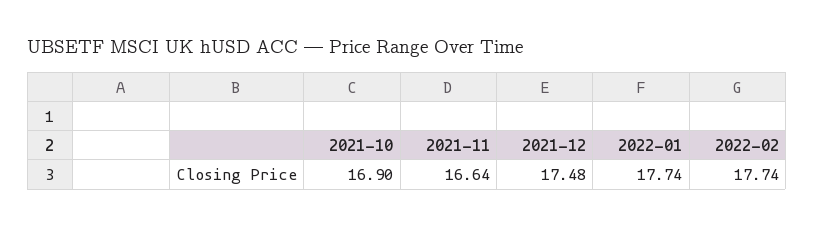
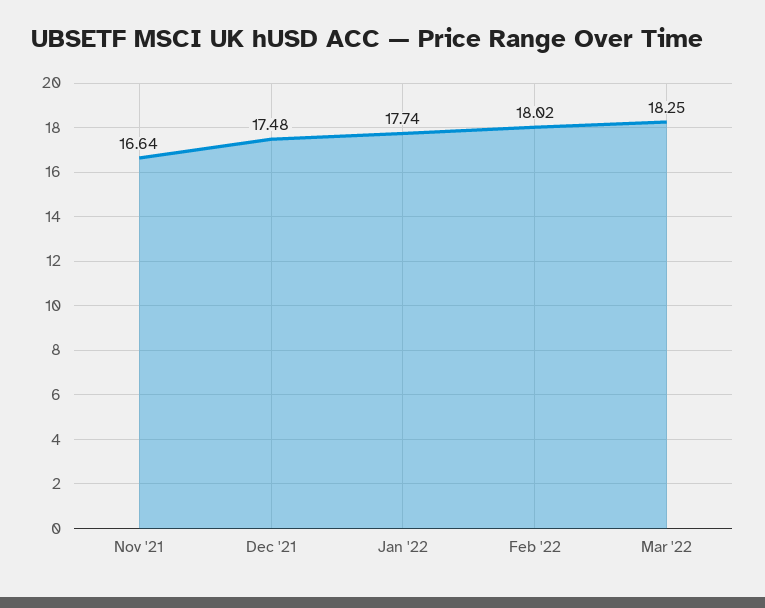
2021-10: 16.9 -> none
2022-02: 17.74 -> 18.02
Mar '22: none -> 18.25

